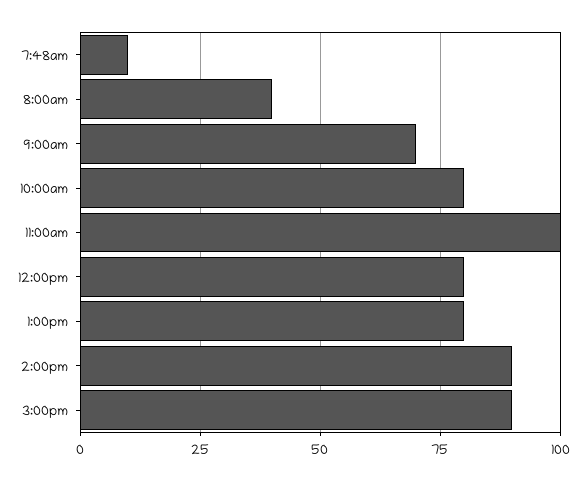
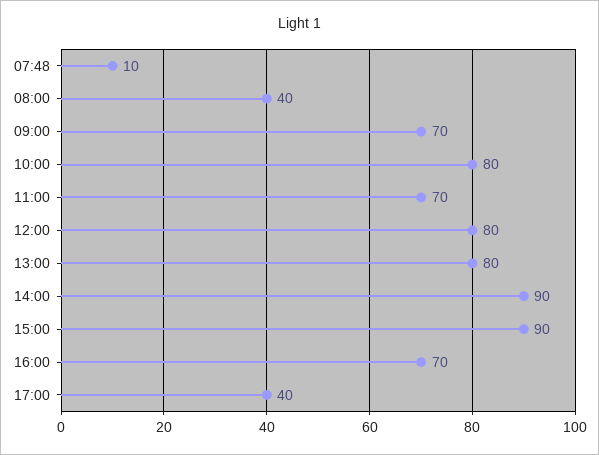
11:00am: 100 -> 70
16:00: none -> 70
17:00: none -> 40

